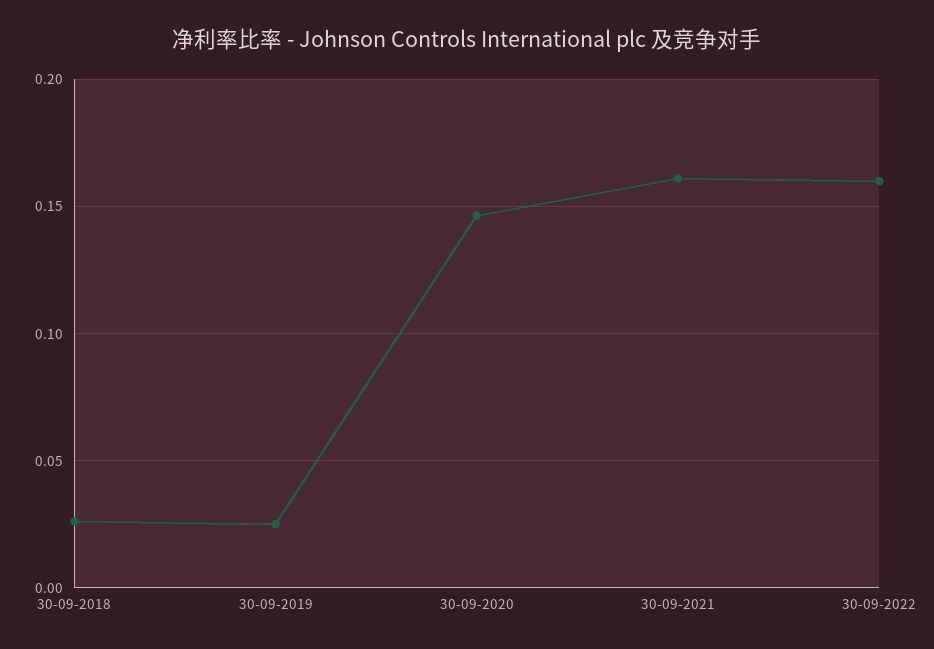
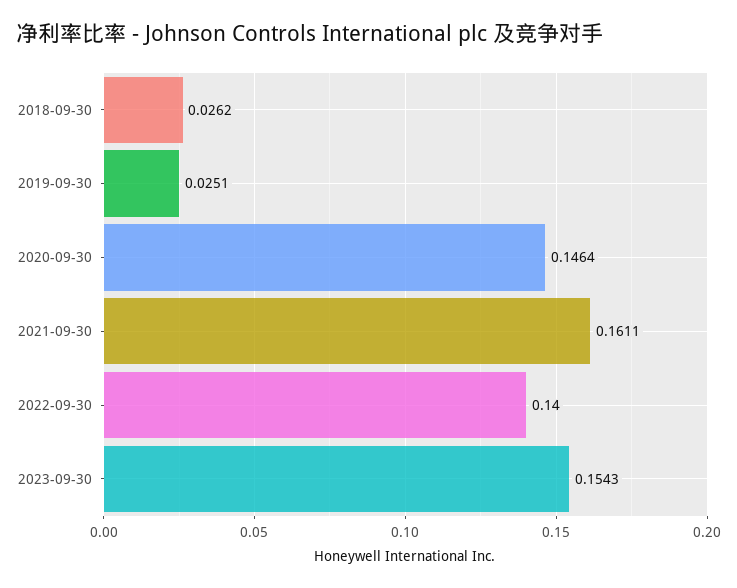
30-09-2022: 0.16 -> 0.14
2023-09-30: none -> 0.1543

